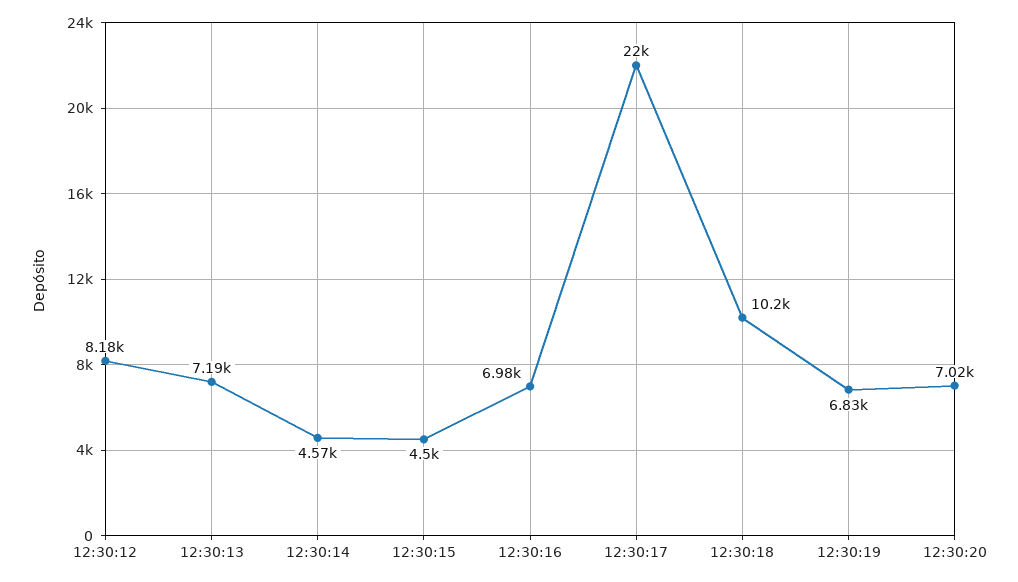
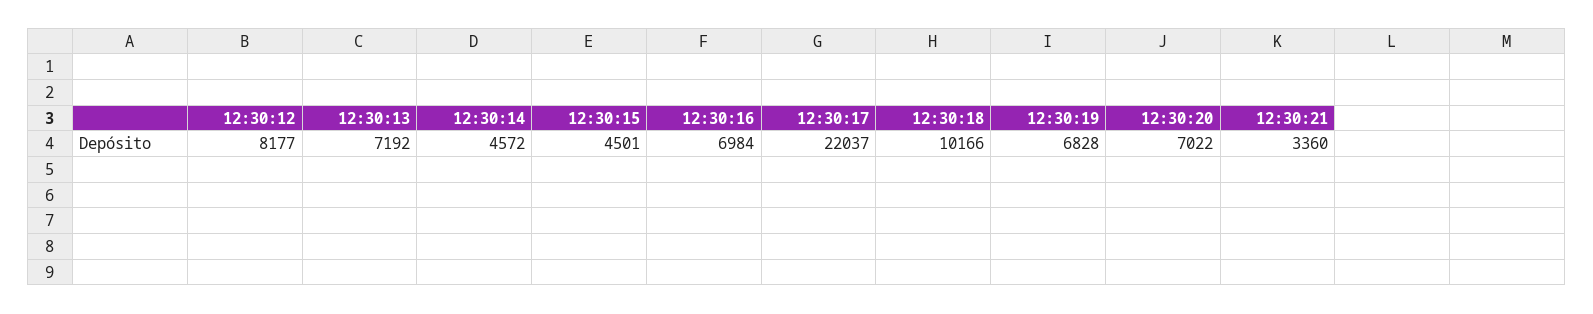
12:30:21: none -> 3360

